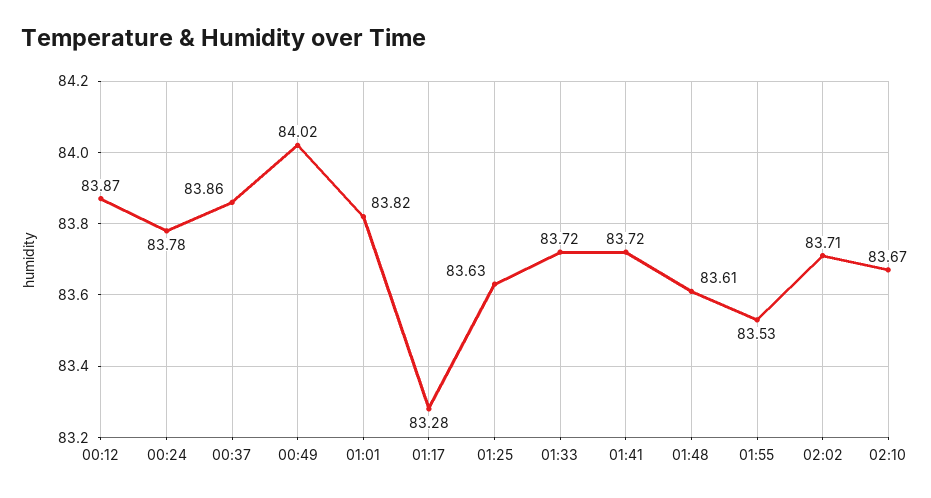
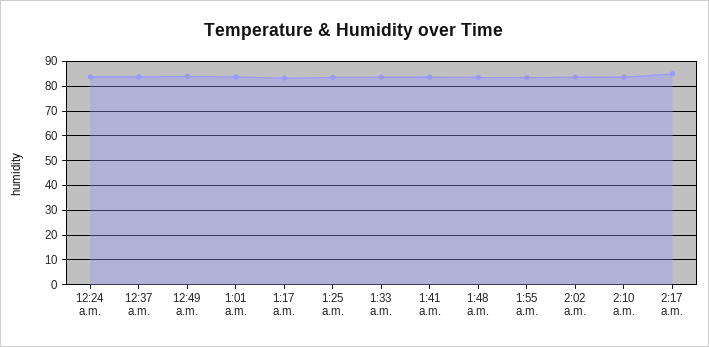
00:12: 83.87 -> none
2:17 a.m.: none -> 85

